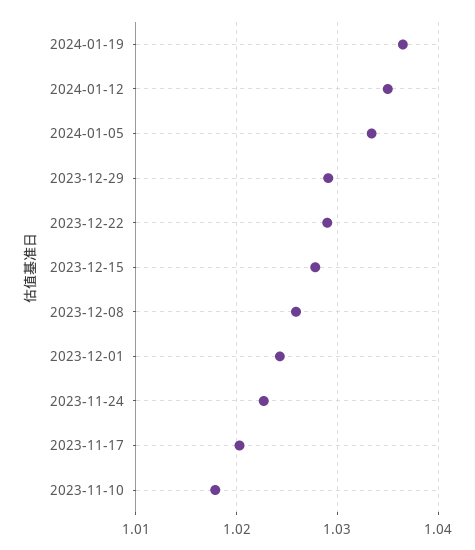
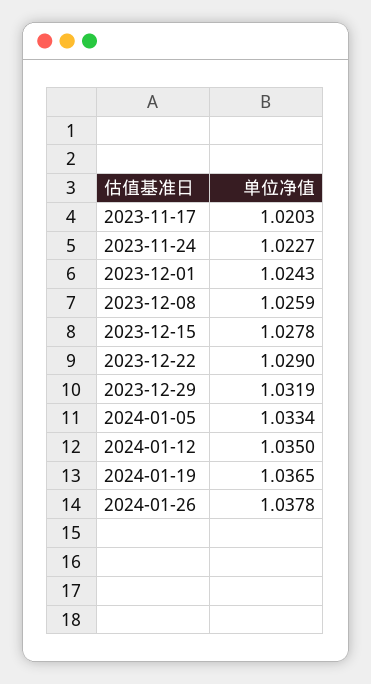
2023-12-29: 1.029 -> 1.0319
2023-11-10: 1.018 -> none
2024-01-26: none -> 1.0378

